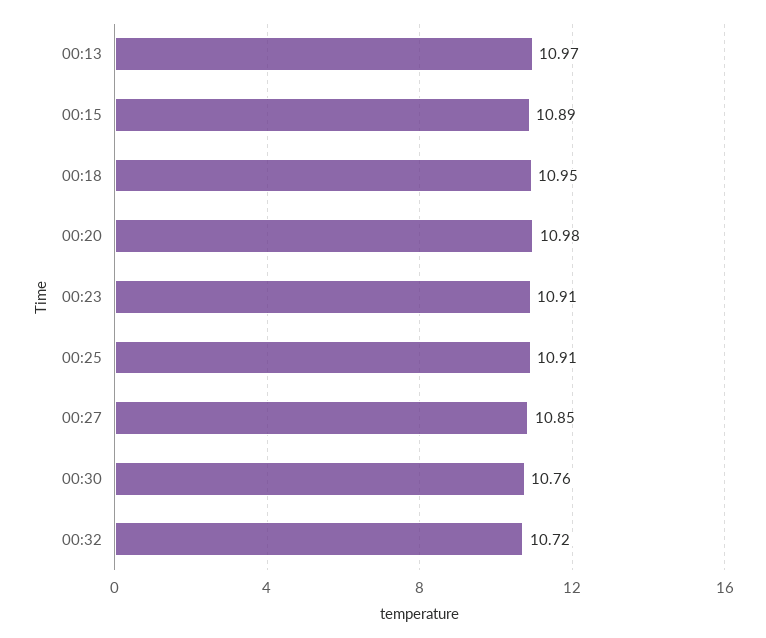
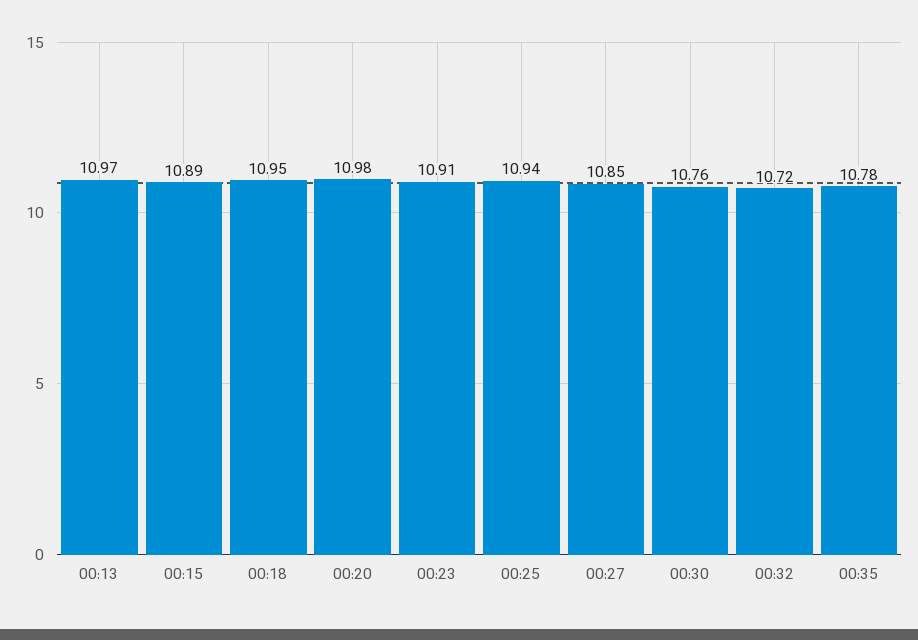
00:25: 10.91 -> 10.94
00:35: none -> 10.78

